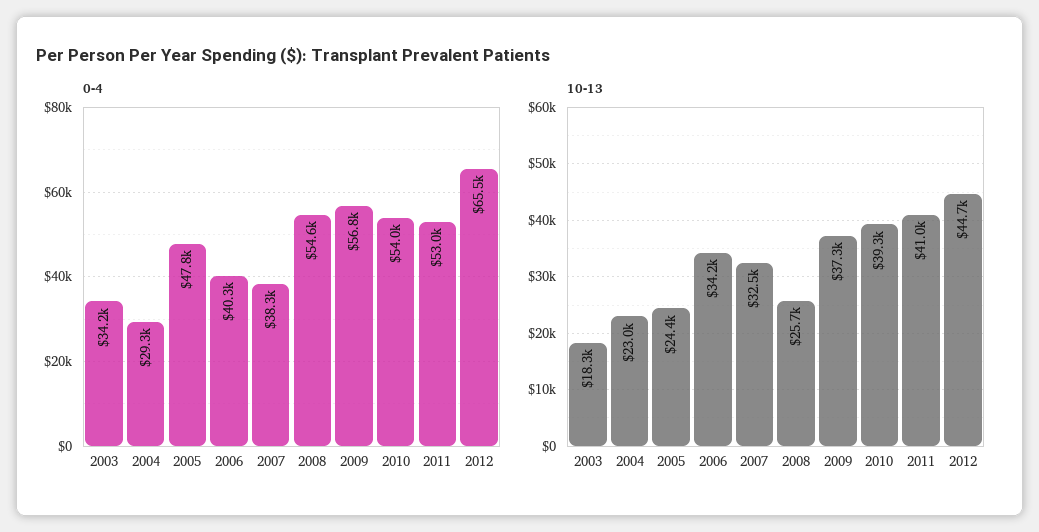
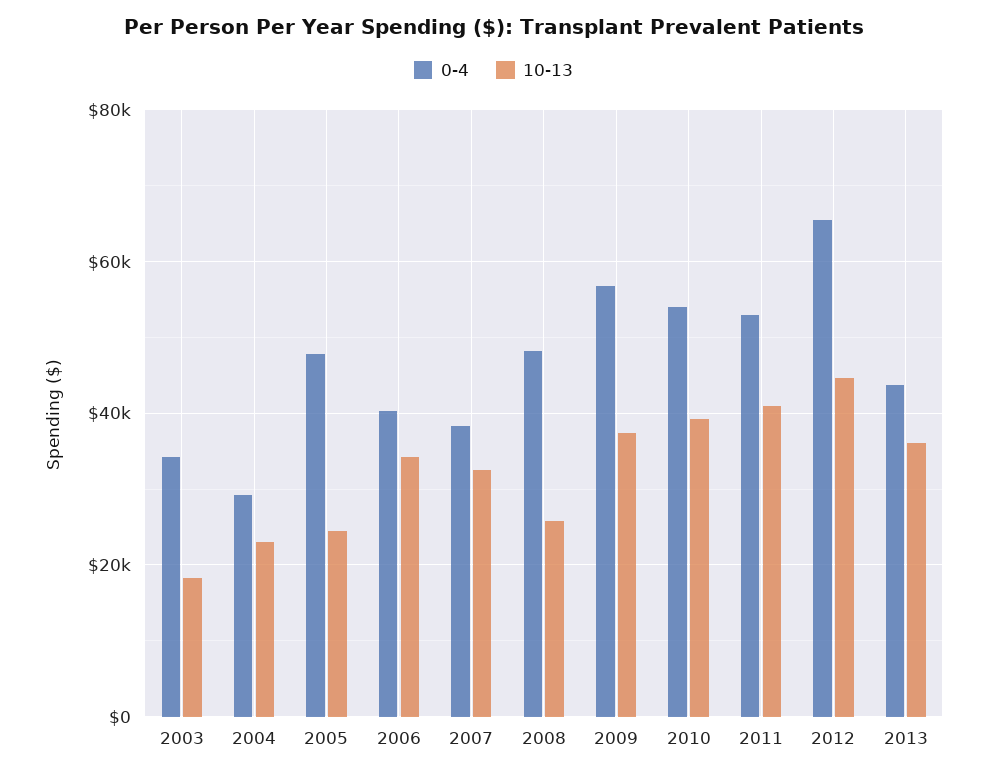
0-4, 2008: 54600 -> 48000
0-4, 2013: none -> 44000
10-13, 2013: none -> 36000

